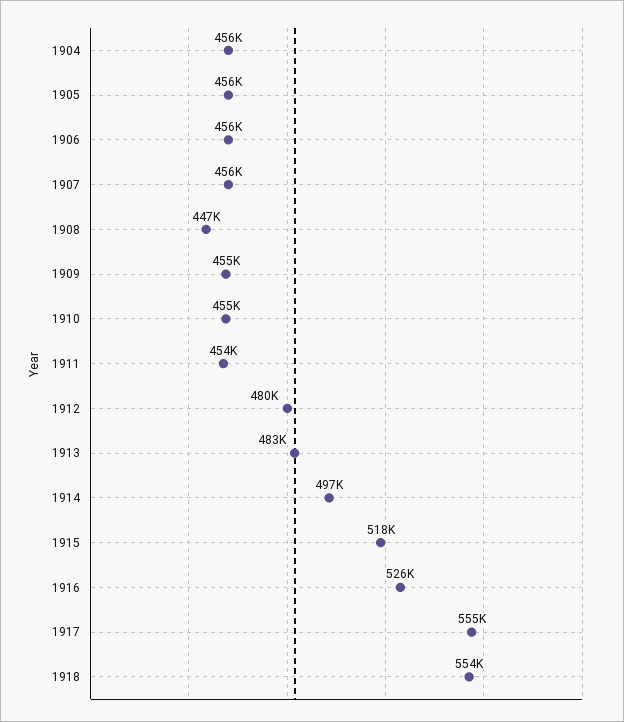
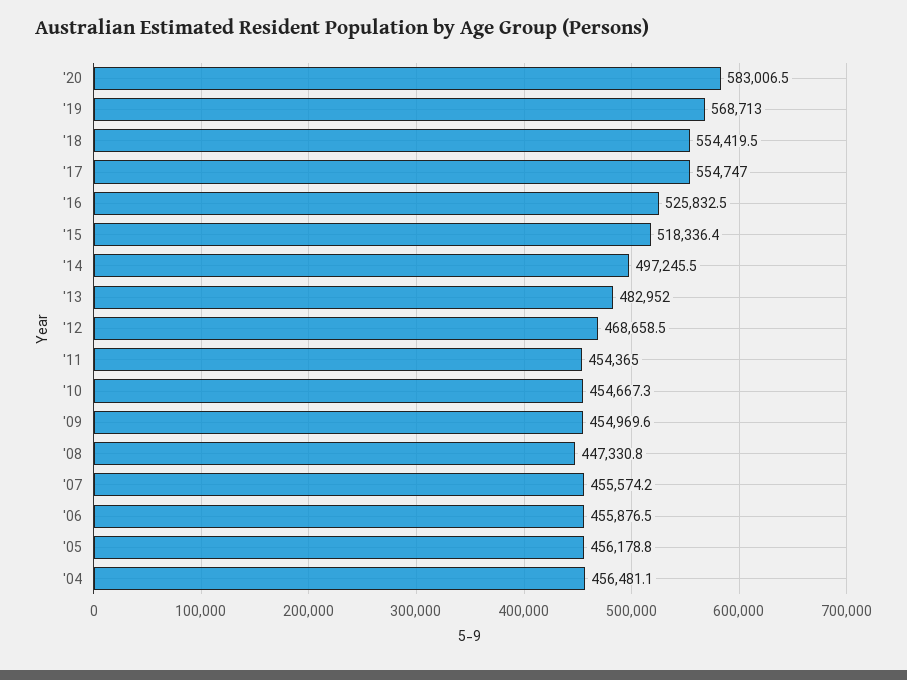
1912: 480000 -> 468658.5
'20: none -> 583006.5
'19: none -> 568713

